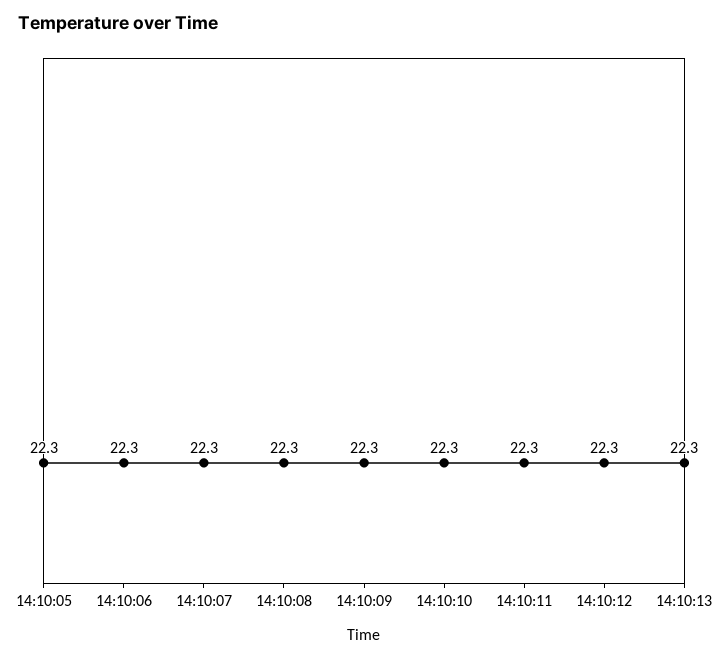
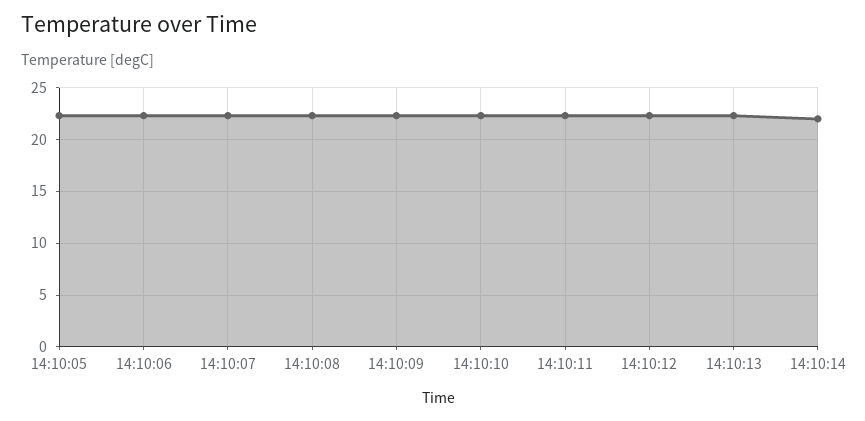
14:10:14: none -> 22

